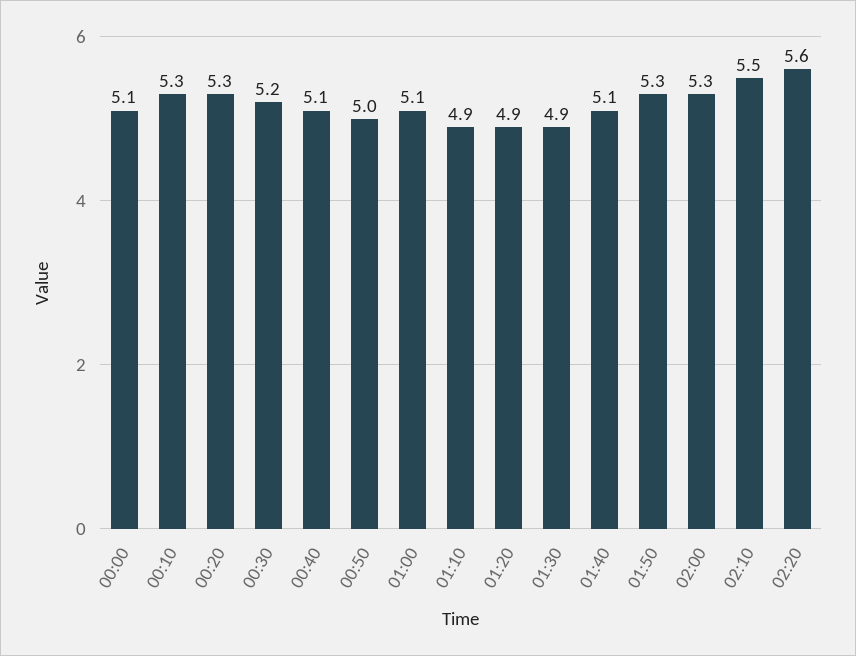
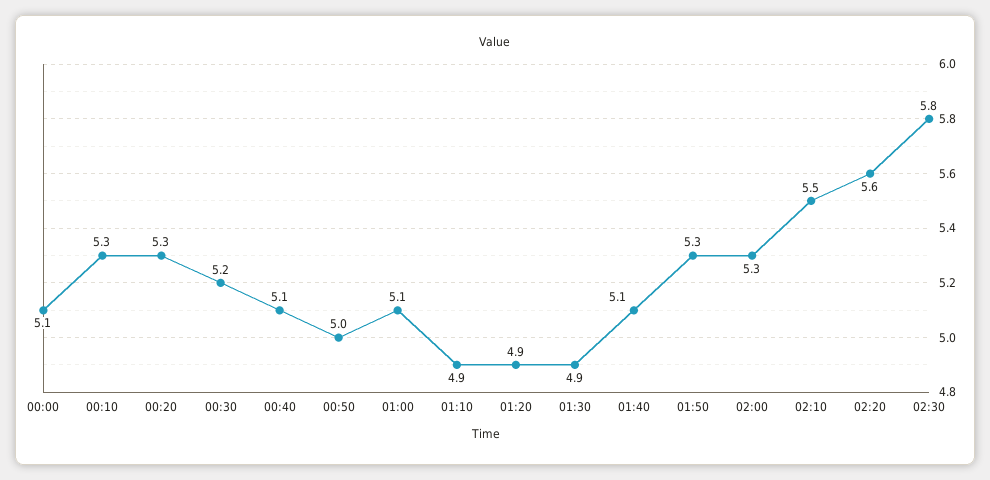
02:30: none -> 5.8

